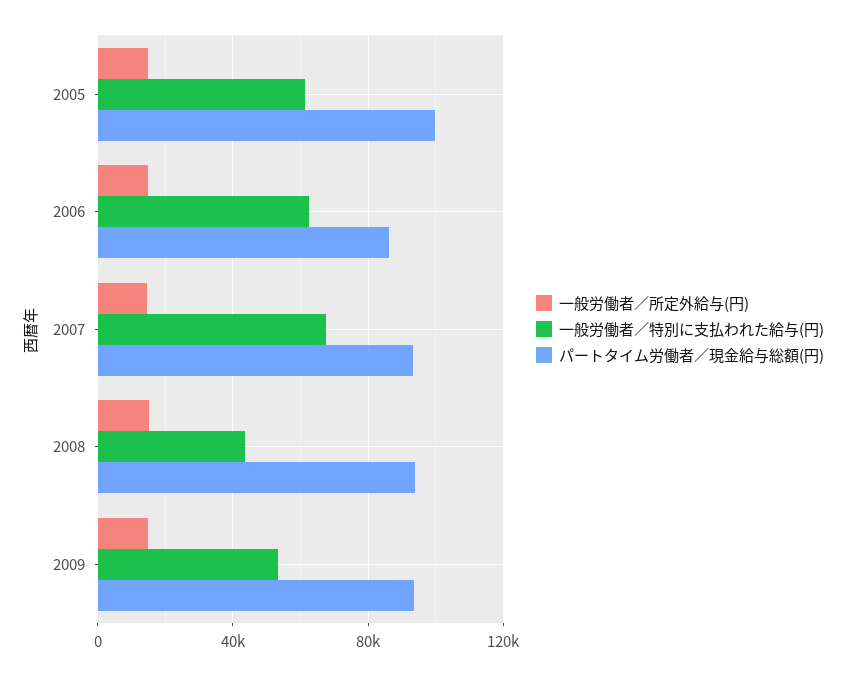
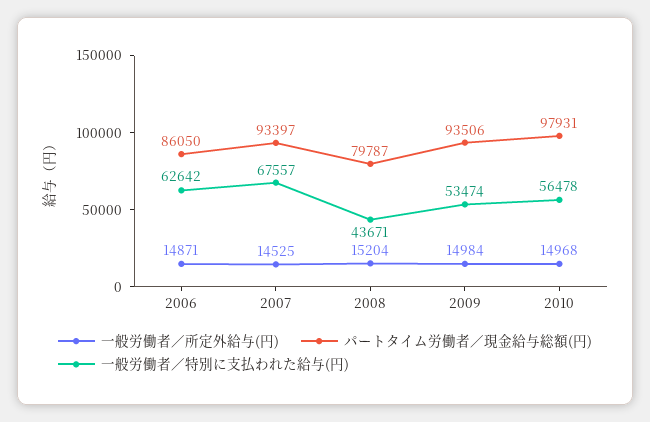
一般労働者／所定外給与(円), 2005: 15000 -> none
一般労働者／特別に支払われた給与(円), 2005: 60000 -> none
パートタイム労働者／現金給与総額(円), 2005: 100000 -> none
パートタイム労働者／現金給与総額(円), 2008: 95000 -> 79787
一般労働者／所定外給与(円), 2010: none -> 14968
パートタイム労働者／現金給与総額(円), 2010: none -> 97931
一般労働者／特別に支払われた給与(円), 2010: none -> 56478

